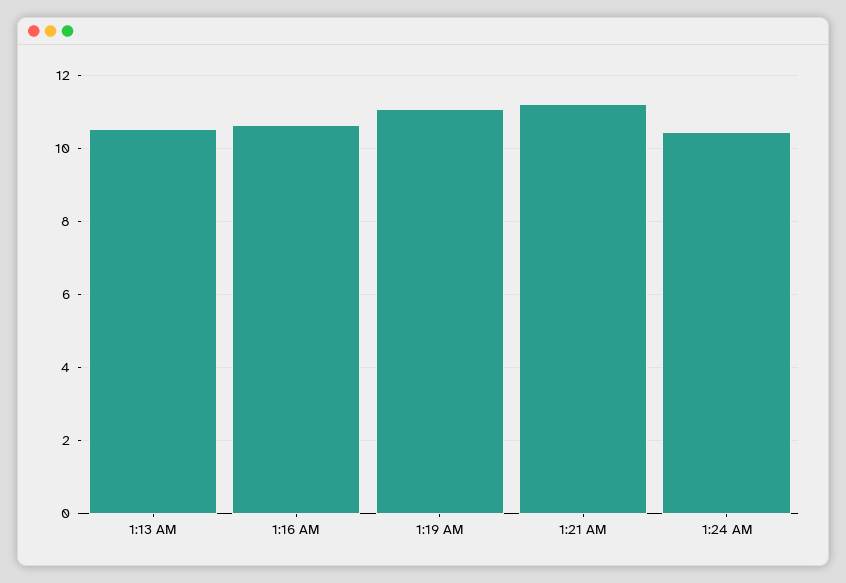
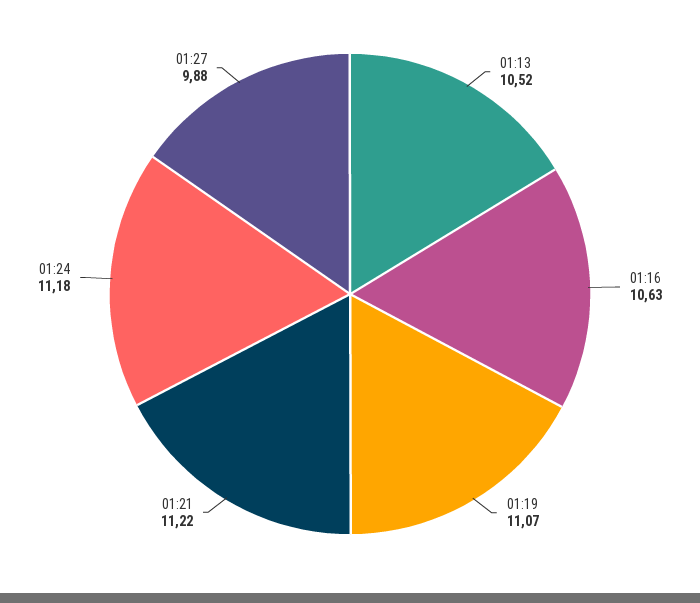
1:24 AM: 10.4 -> 11.18
01:27: none -> 9.88

